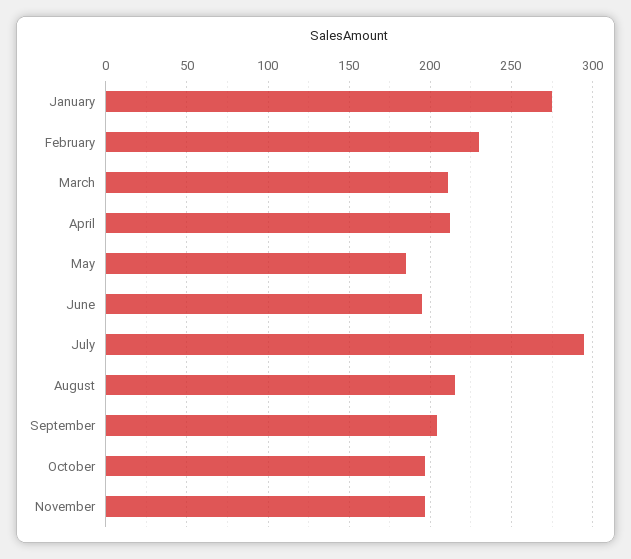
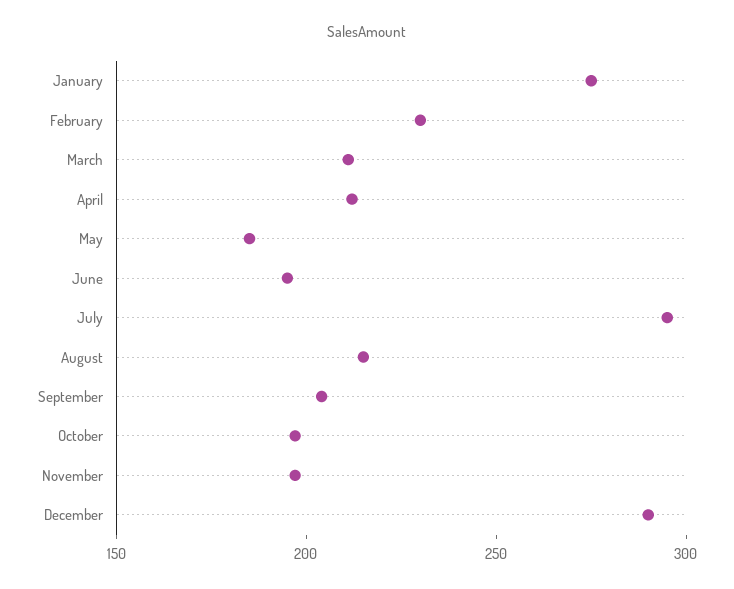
December: none -> 290

